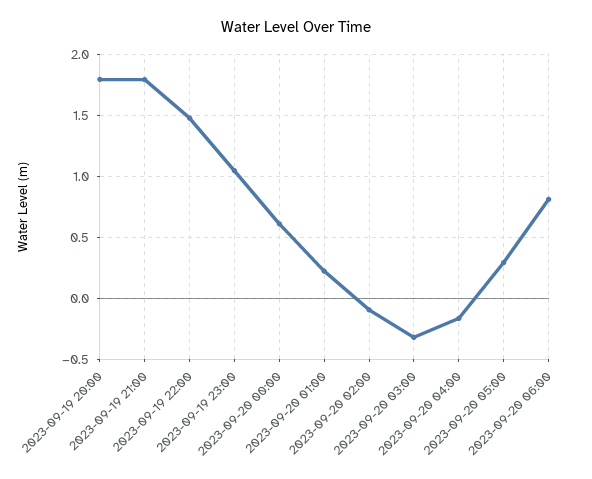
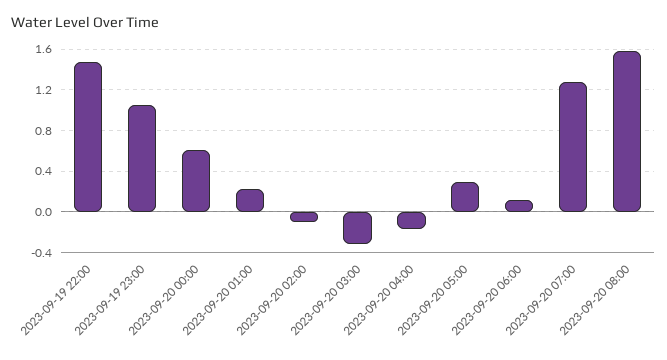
2023-09-19 20:00: 1.8 -> none
2023-09-19 21:00: 1.8 -> none
2023-09-20 06:00: 0.8 -> 0.1
2023-09-20 07:00: none -> 1.3
2023-09-20 08:00: none -> 1.6

